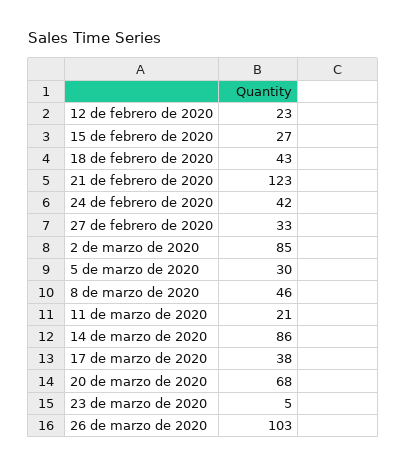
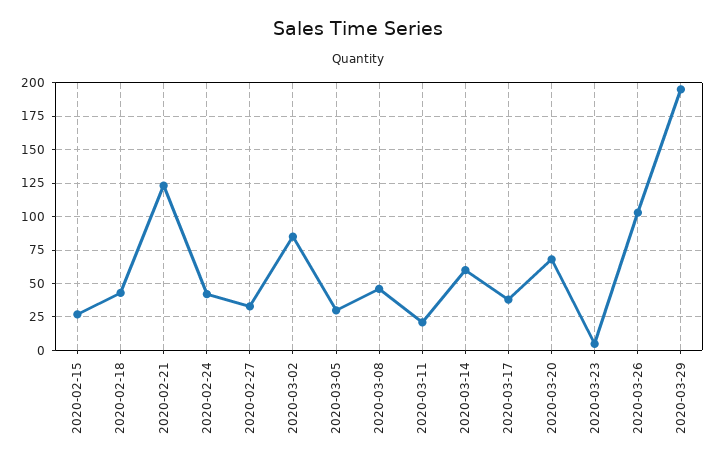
12 de febrero de 2020: 23 -> none
14 de marzo de 2020: 86 -> 60
2020-03-29: none -> 195

